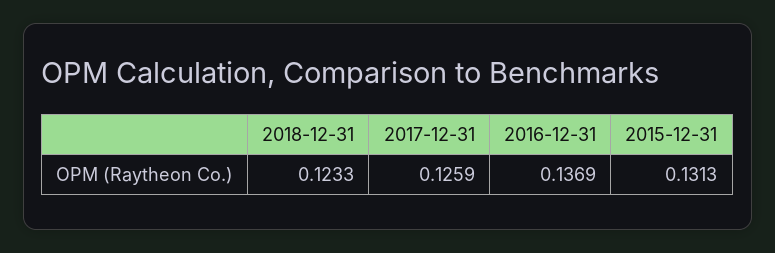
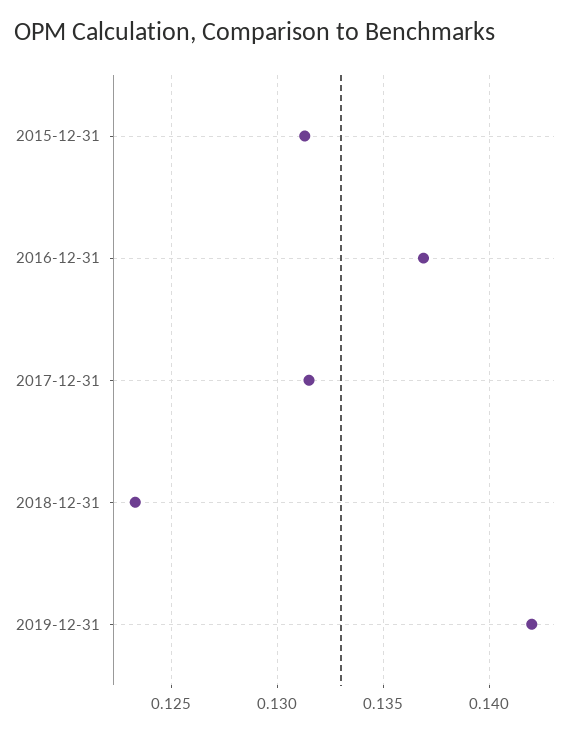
2017-12-31: 0.1259 -> 0.1315
2019-12-31: none -> 0.142

